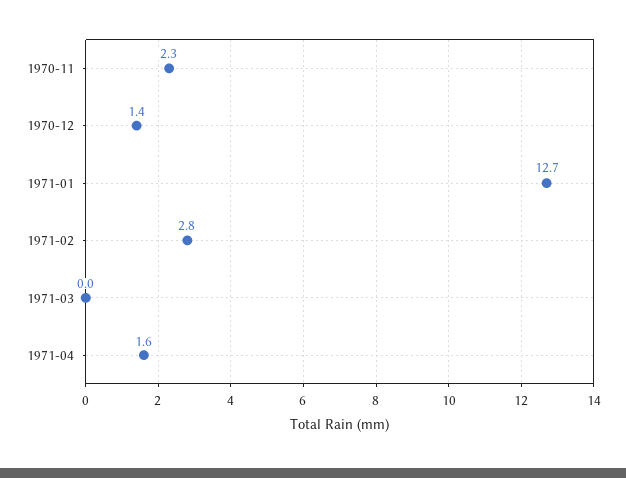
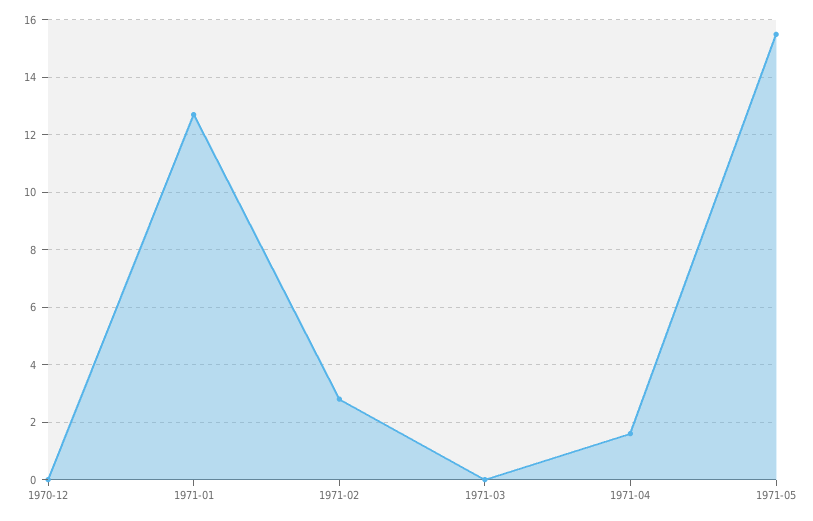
1970-11: 2.3 -> none
1970-12: 1.4 -> 0
1971-05: none -> 15.5

